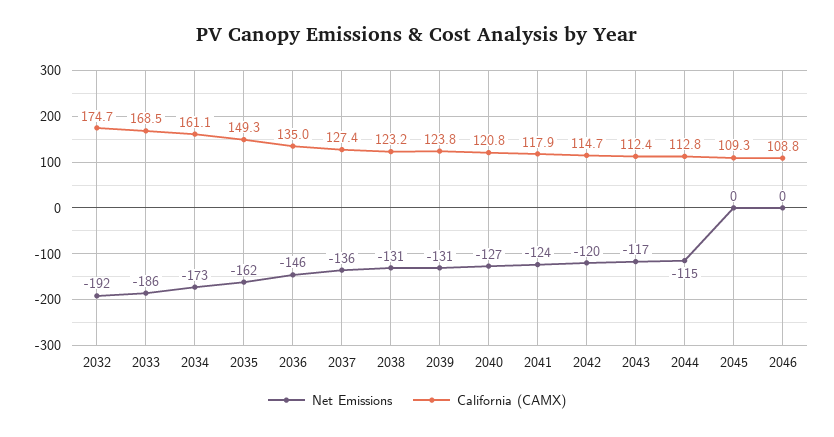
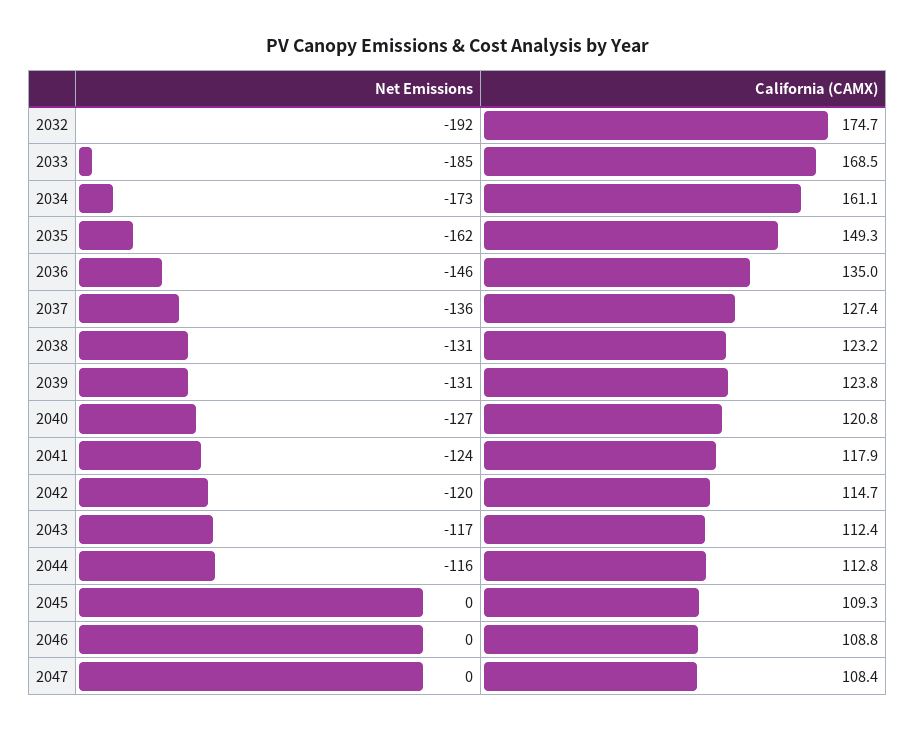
Net Emissions, 2033: -186 -> -185
Net Emissions, 2044: -115 -> -116
Net Emissions, 2047: none -> 0
California (CAMX), 2047: none -> 108.4

